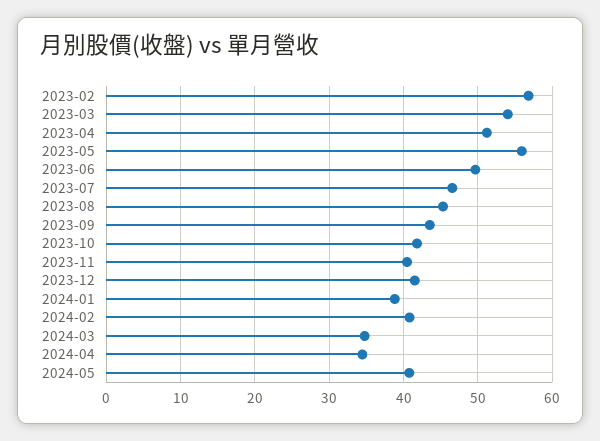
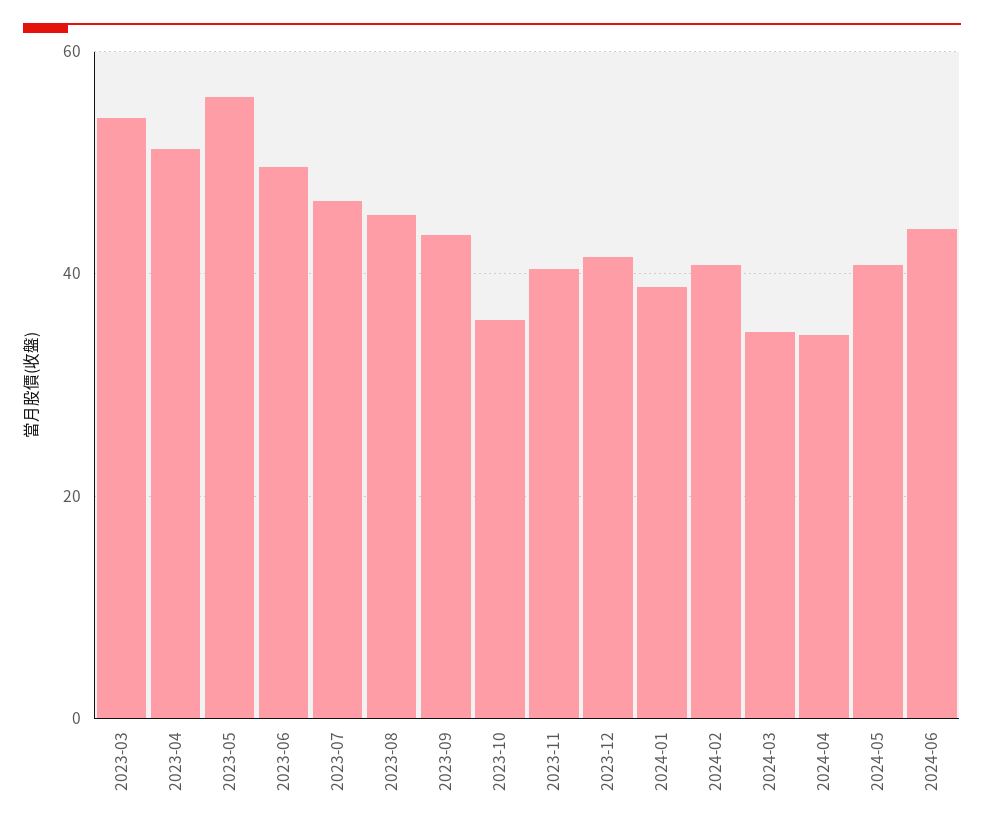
2023-02: 57 -> none
2023-10: 42 -> 36
2024-06: none -> 44

